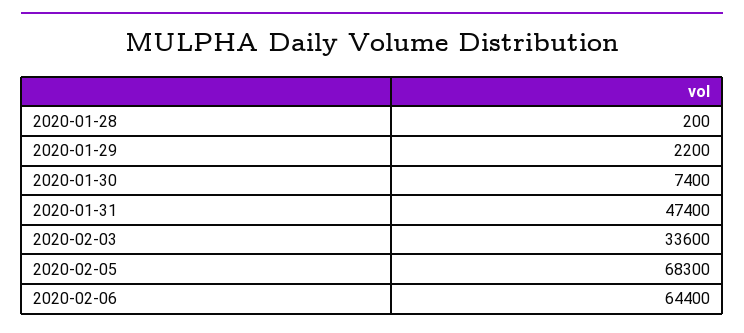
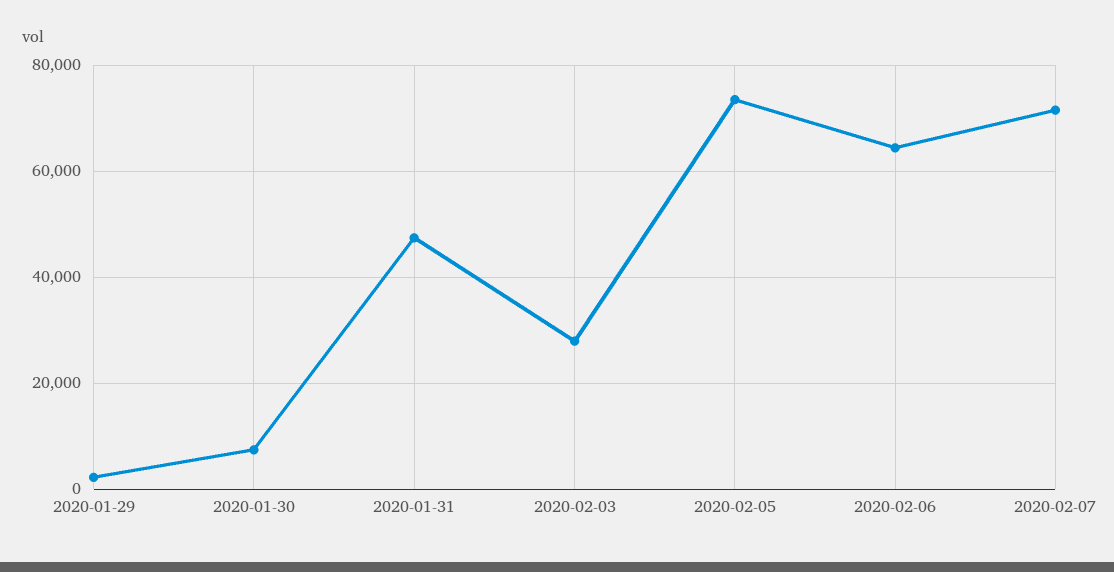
2020-01-28: 200 -> none
2020-02-03: 33600 -> 28000
2020-02-05: 68300 -> 74000
2020-02-07: none -> 72000

